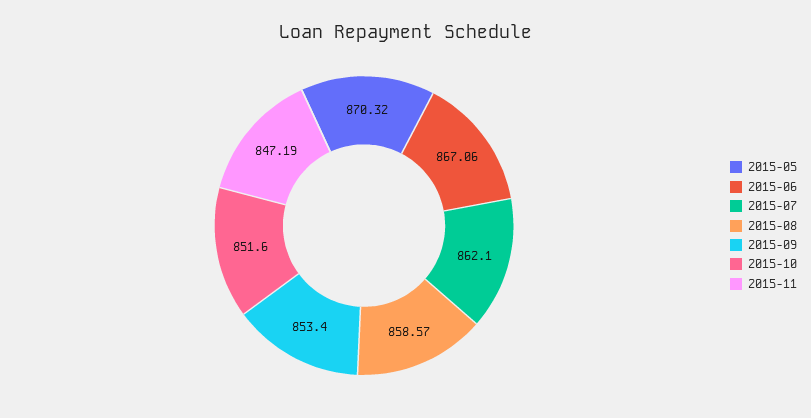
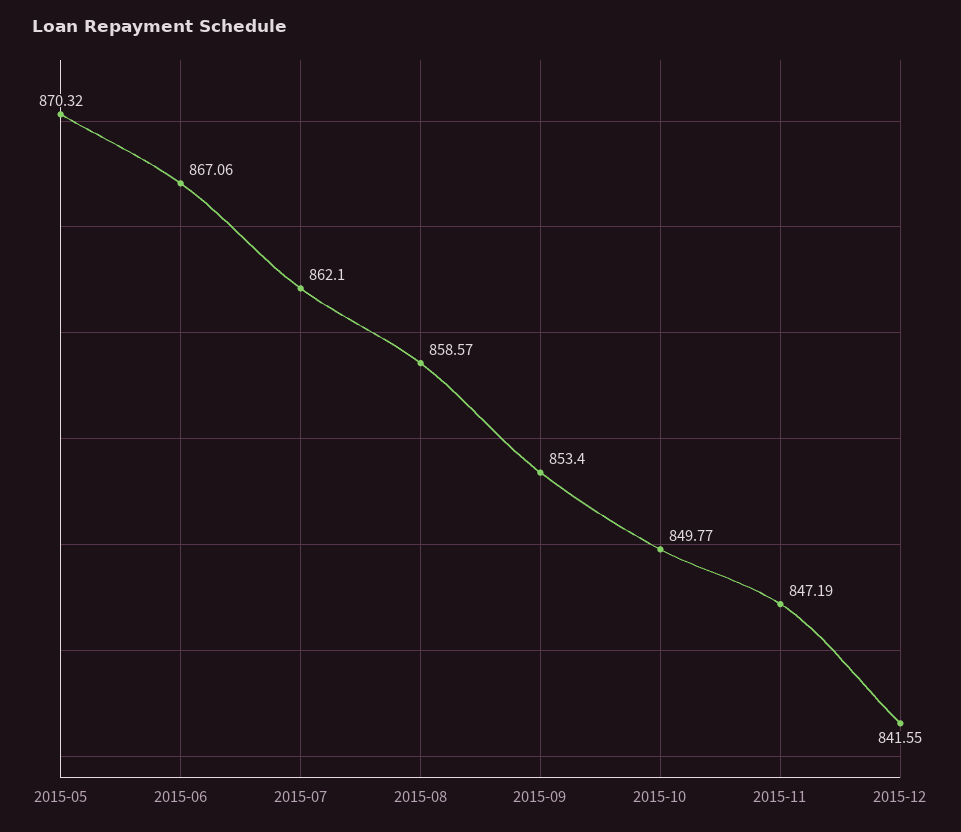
2015-10: 851.6 -> 849.77
2015-12: none -> 841.55

